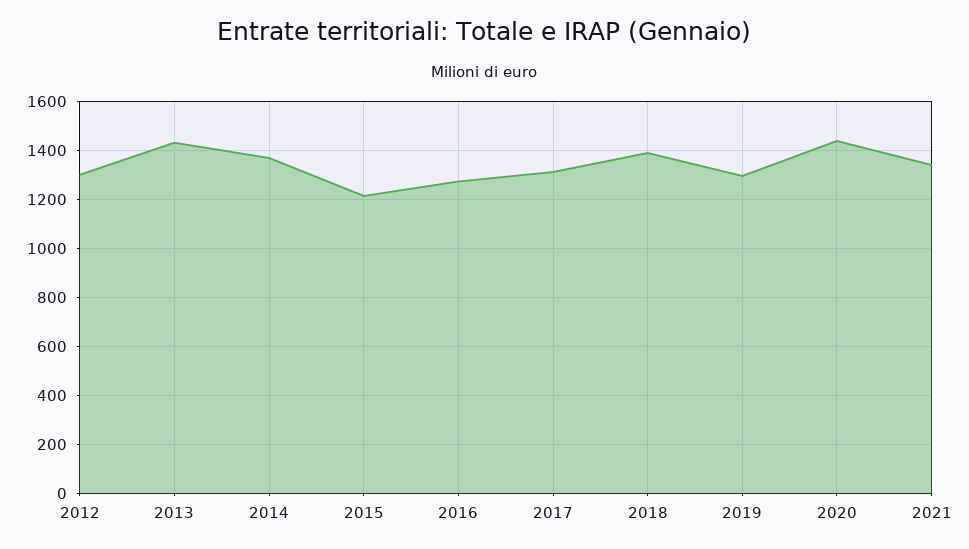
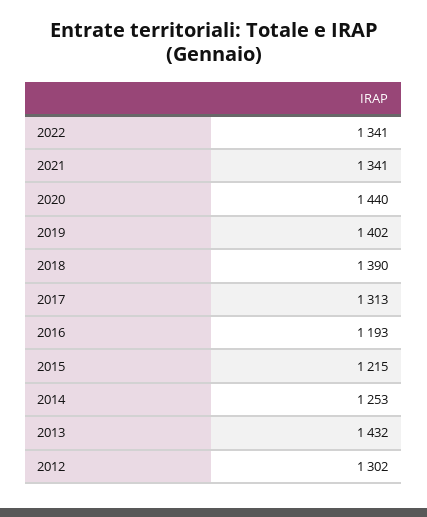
2014: 1375 -> 1253
2016: 1275 -> 1193
2019: 1300 -> 1402
2022: none -> 1341

